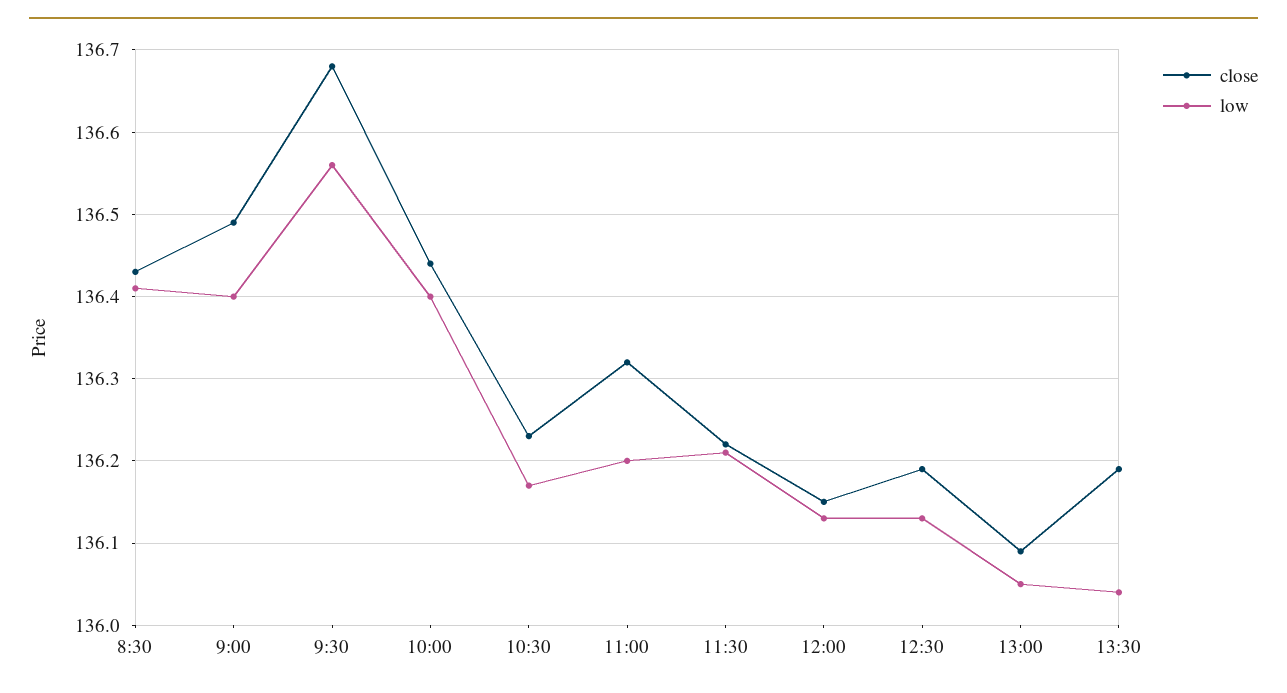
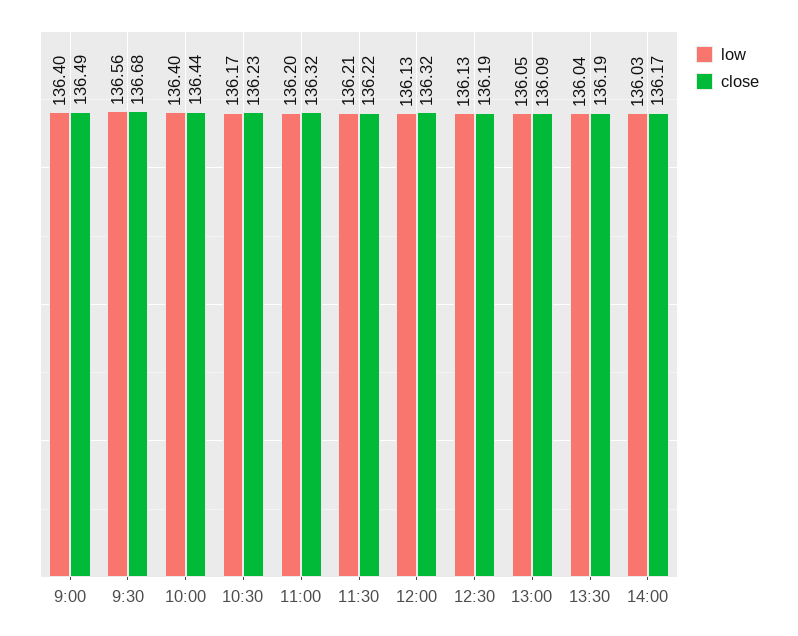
close, 8:30: 136.43 -> none
low, 8:30: 136.41 -> none
close, 12:00: 136.15 -> 136.32
low, 14:00: none -> 136.03
close, 14:00: none -> 136.17

